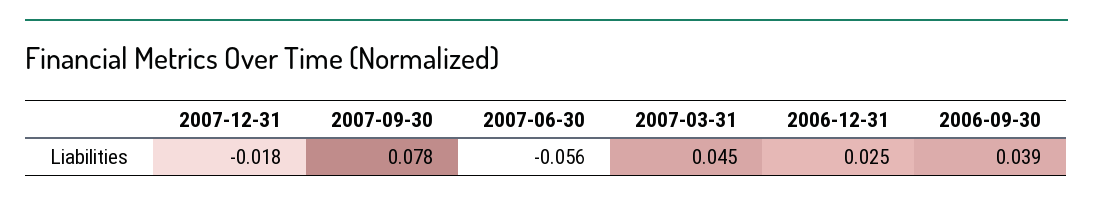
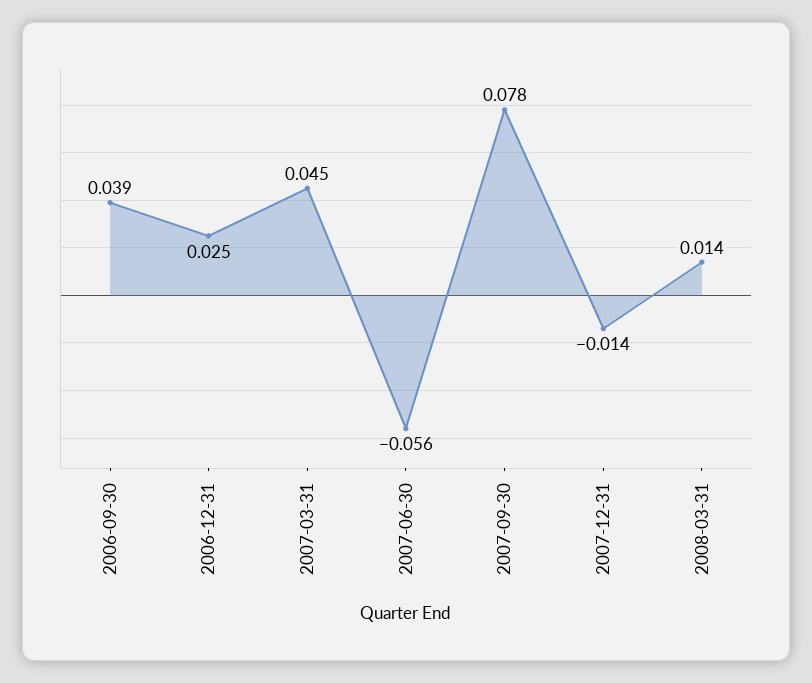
2007-12-31: -0.018 -> -0.014
2008-03-31: none -> 0.014

